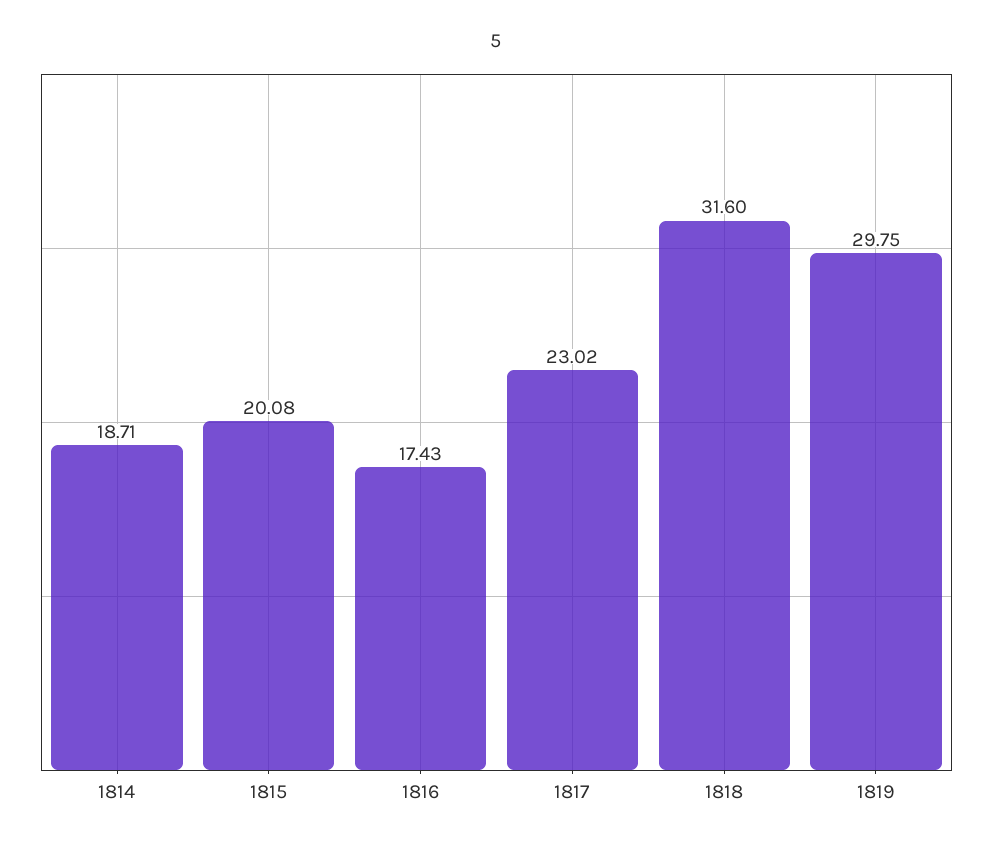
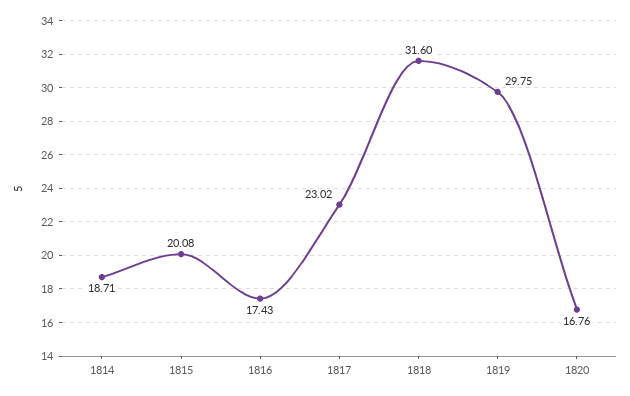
1820: none -> 16.76

